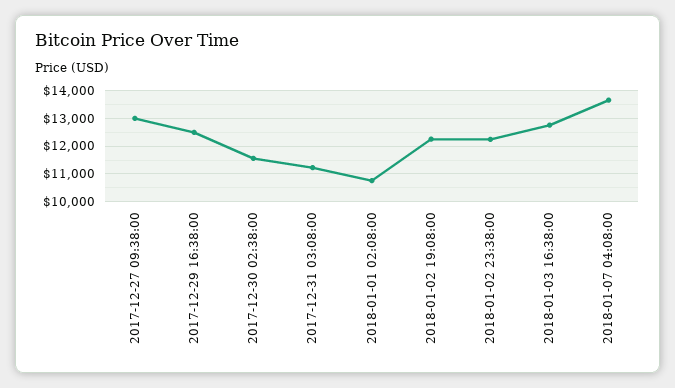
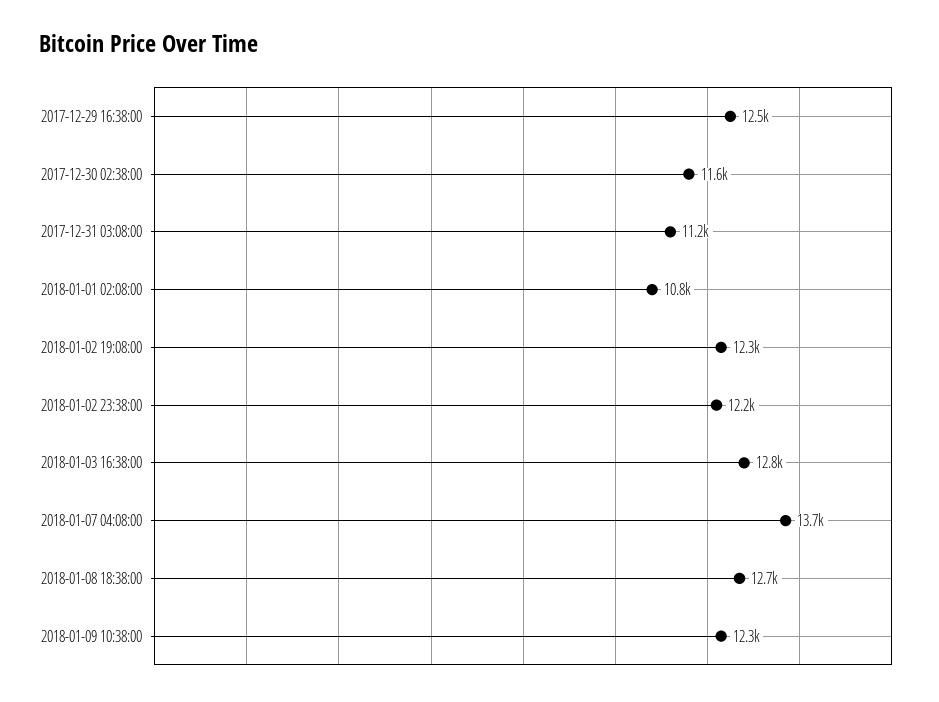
2017-12-27 09:38:00: 13000 -> none
2018-01-08 18:38:00: none -> 12700
2018-01-09 10:38:00: none -> 12300

